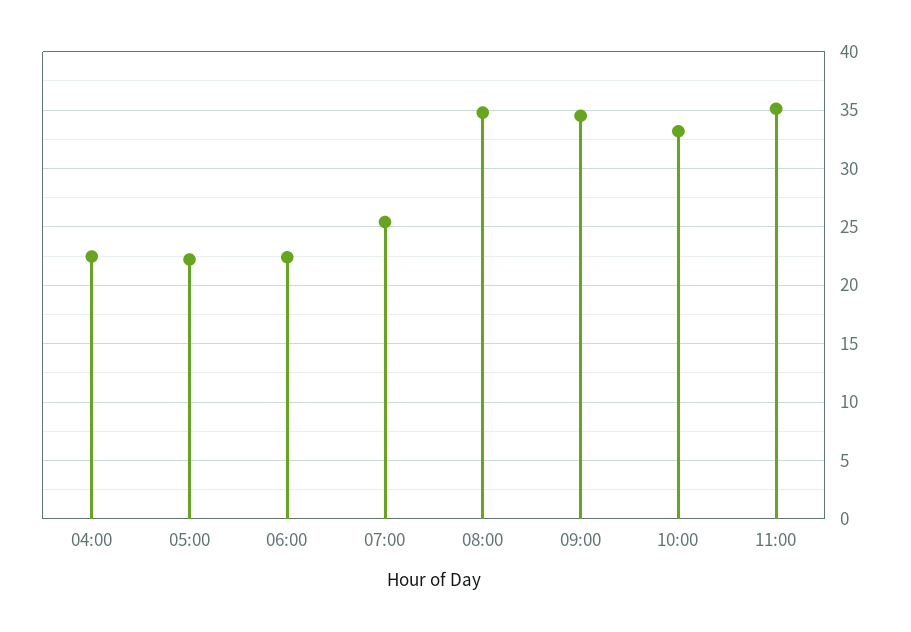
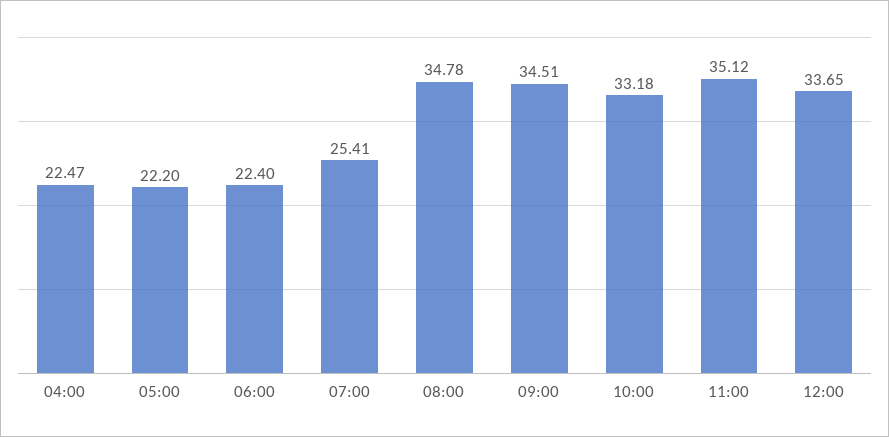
12:00: none -> 33.65

